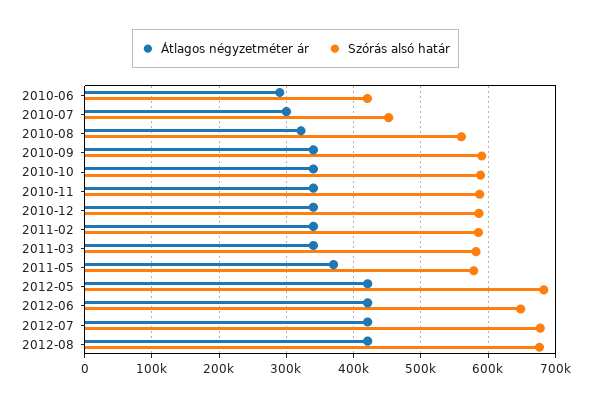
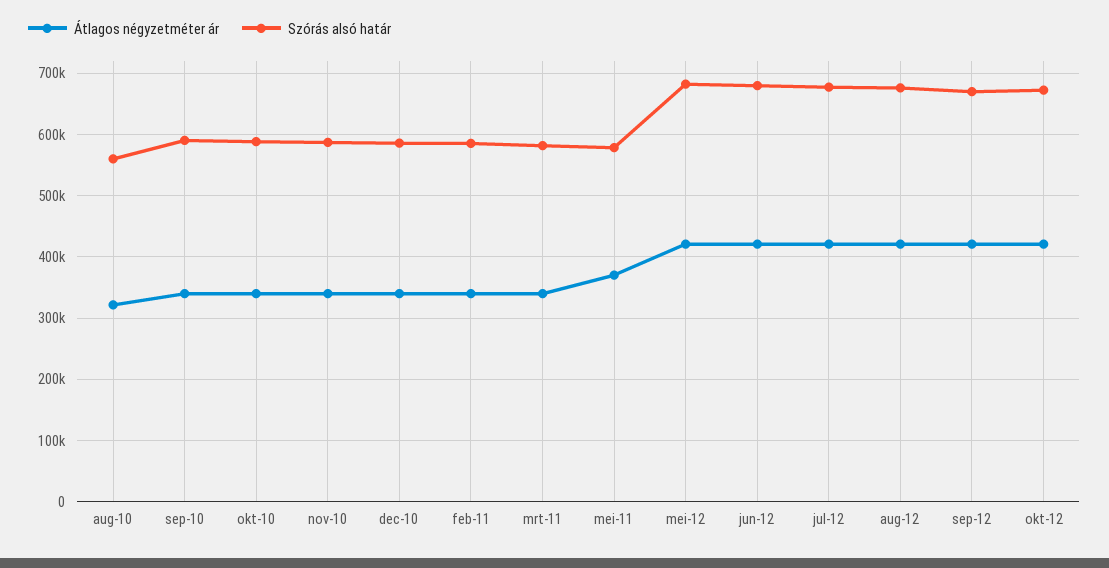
Átlagos négyzetméter ár, 2010-06: 290000 -> none
Szórás alsó határ, 2010-06: 420000 -> none
Átlagos négyzetméter ár, 2010-07: 300000 -> none
Szórás alsó határ, 2010-07: 450000 -> none
Szórás alsó határ, 2012-06: 650000 -> 680000
Átlagos négyzetméter ár, sep-12: none -> 420000
Szórás alsó határ, sep-12: none -> 670000
Átlagos négyzetméter ár, okt-12: none -> 420000
Szórás alsó határ, okt-12: none -> 670000

